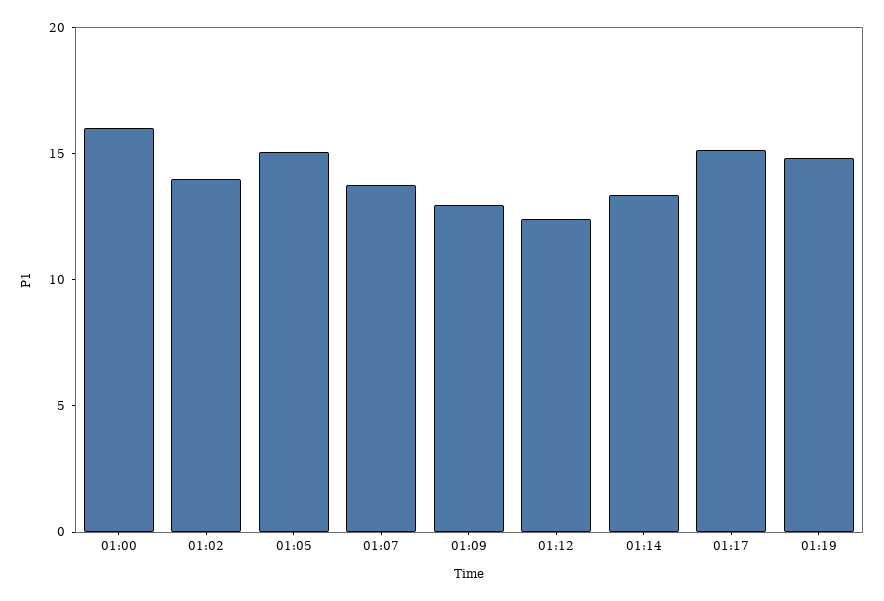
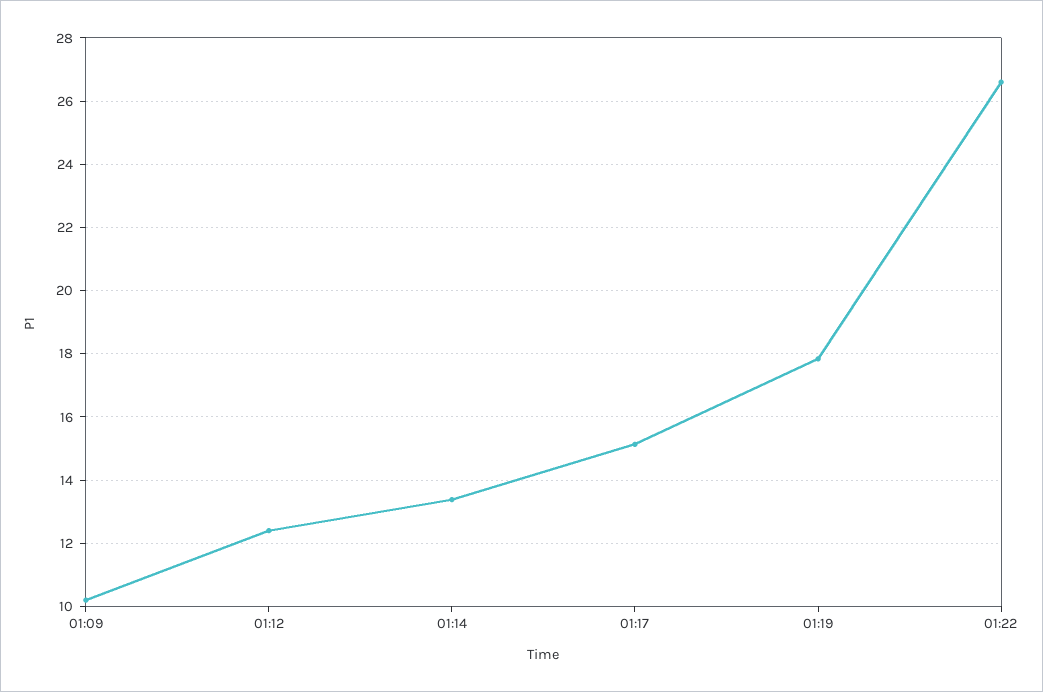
01:00: 16 -> none
01:02: 14 -> none
01:05: 15 -> none
01:07: 14 -> none
01:09: 13 -> 10.2
01:19: 15 -> 17.8
01:22: none -> 26.6

